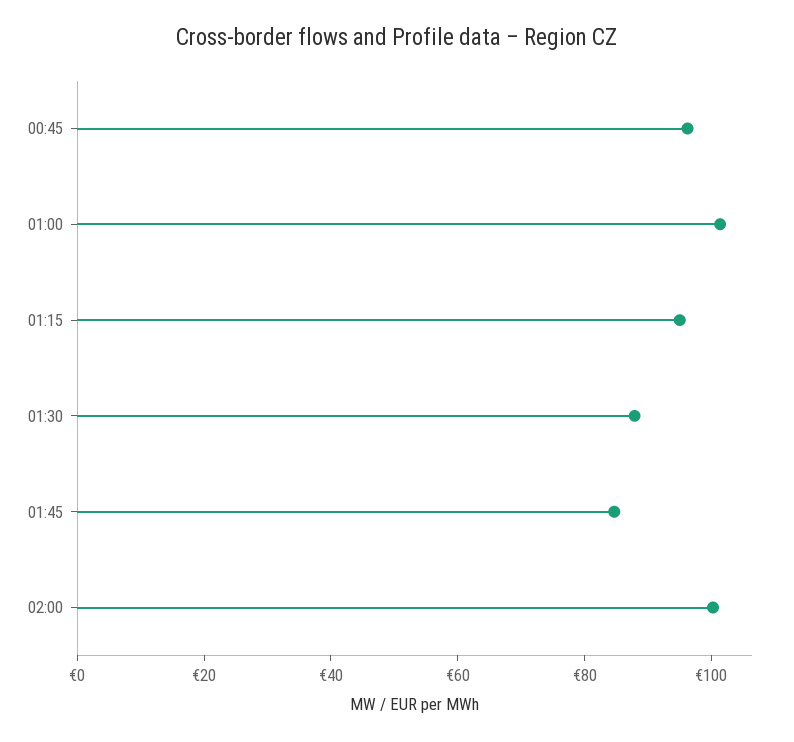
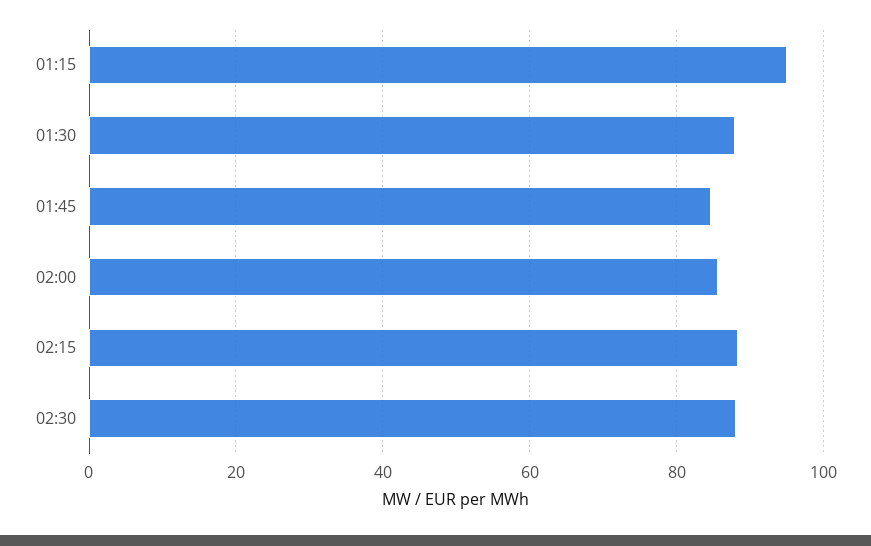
00:45: 95 -> none
01:00: 100 -> none
02:00: 100 -> 86
02:15: none -> 88
02:30: none -> 88

